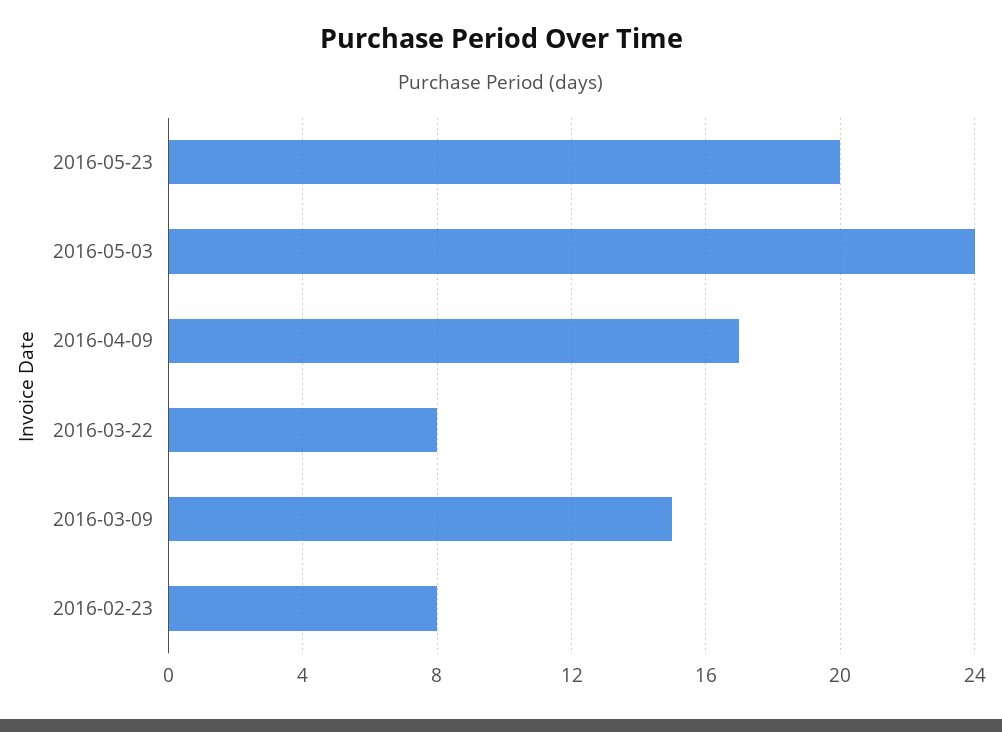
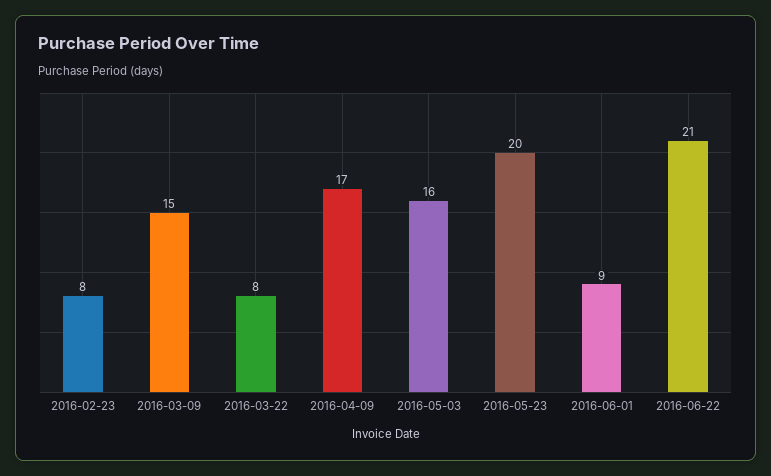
2016-05-03: 24 -> 16
2016-06-01: none -> 9
2016-06-22: none -> 21

